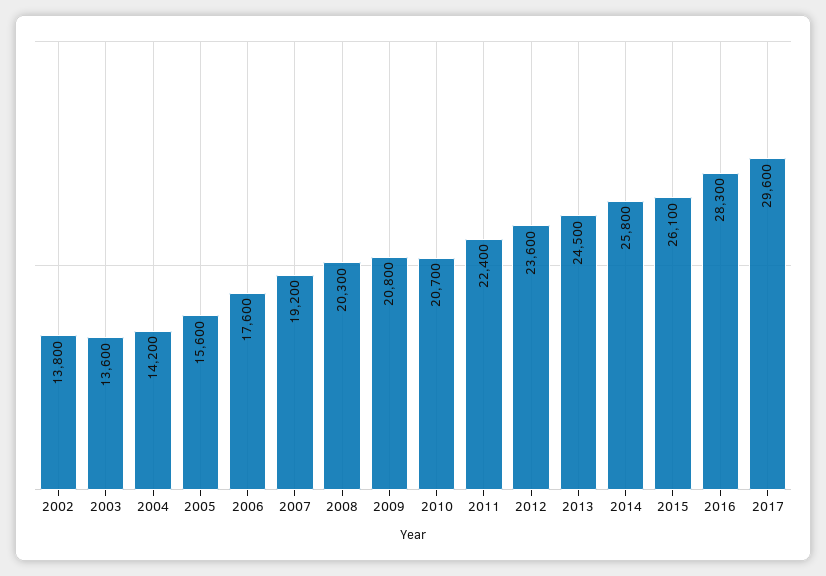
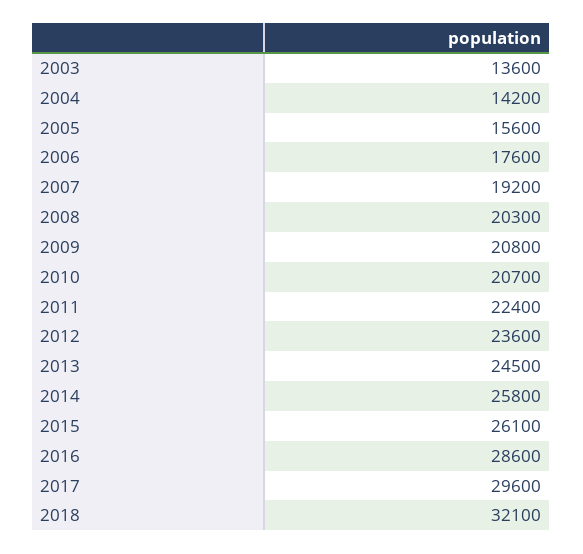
2002: 13800 -> none
2016: 28300 -> 28600
2018: none -> 32100

